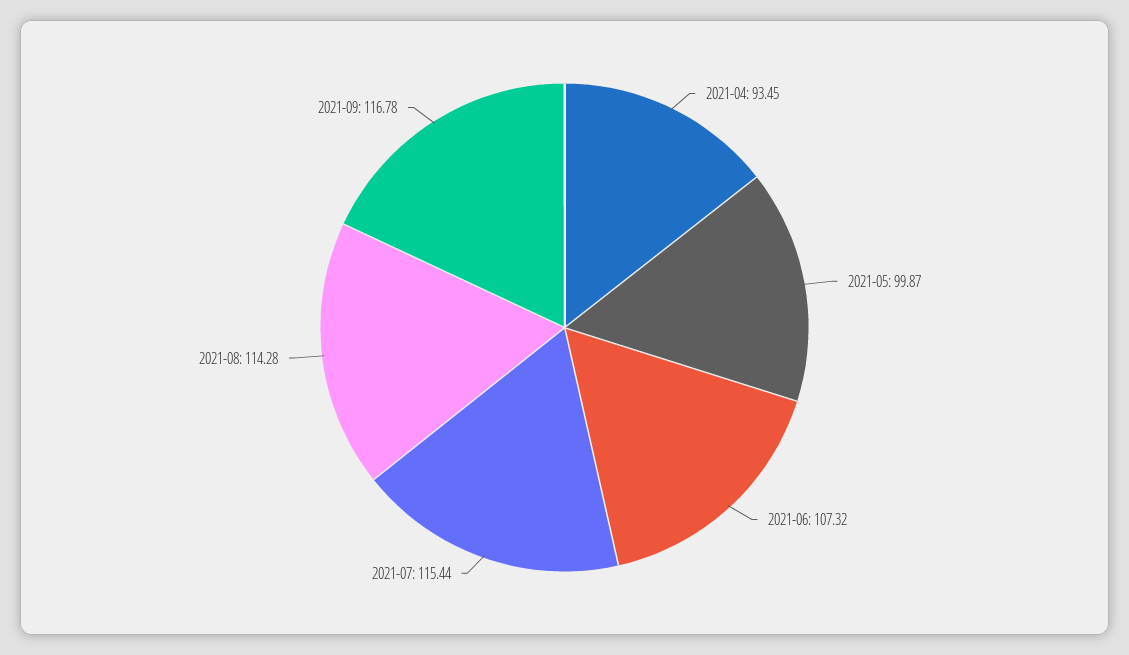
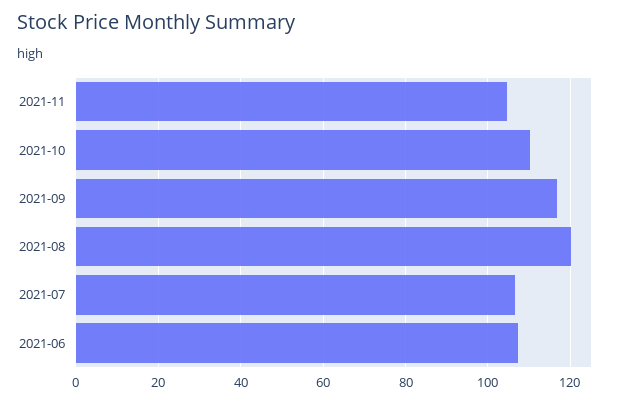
2021-04: 93.45 -> none
2021-05: 99.87 -> none
2021-07: 115.44 -> 106
2021-08: 114.28 -> 120
2021-11: none -> 104
2021-10: none -> 110

